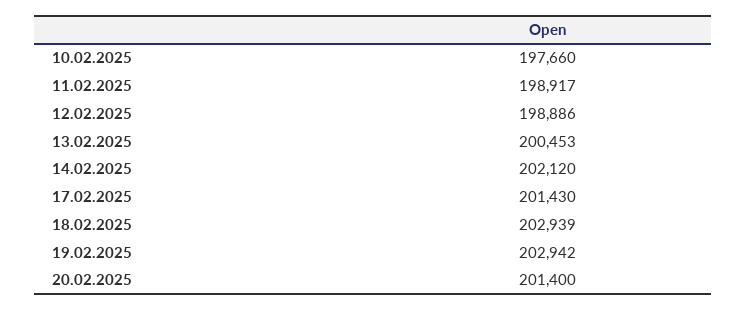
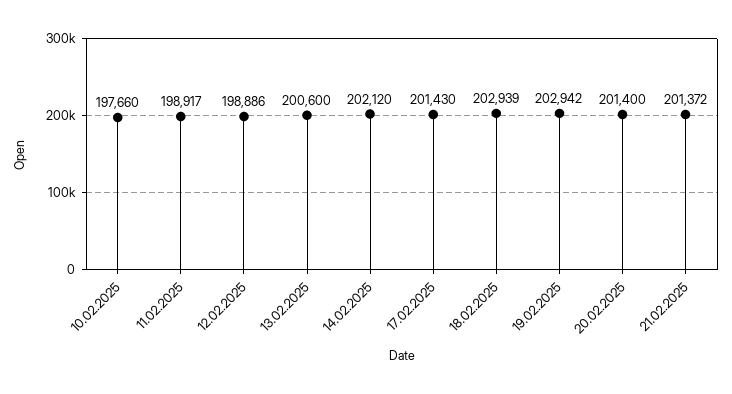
13.02.2025: 200453 -> 200600
21.02.2025: none -> 201372

